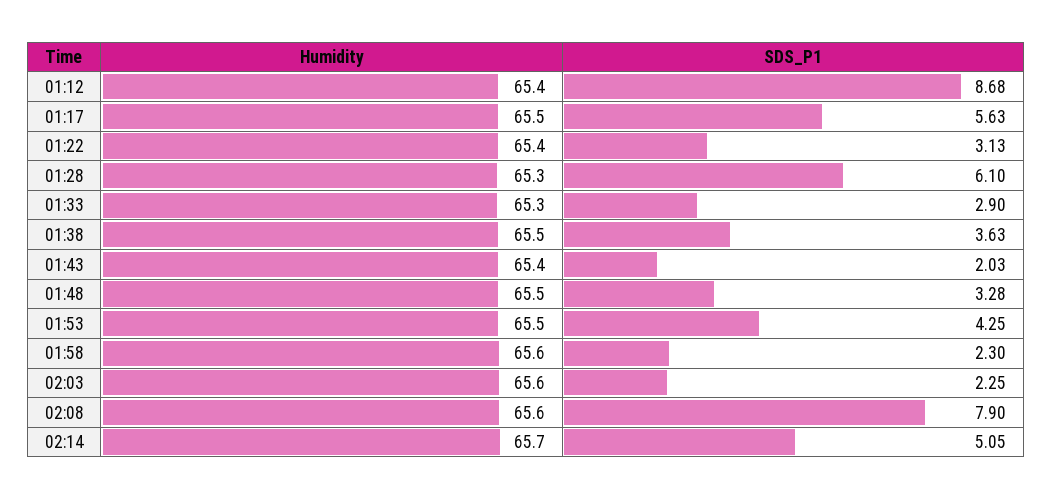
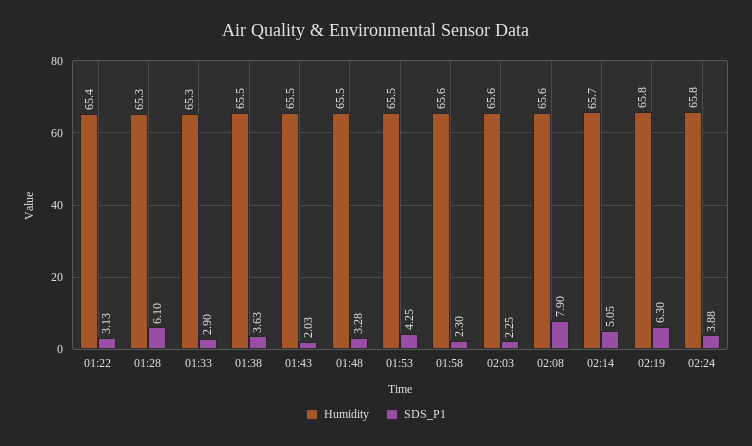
Humidity, 01:12: 65.4 -> none
SDS_P1, 01:12: 8.68 -> none
Humidity, 01:17: 65.5 -> none
SDS_P1, 01:17: 5.63 -> none
Humidity, 01:43: 65.4 -> 65.5
Humidity, 02:19: none -> 65.8
SDS_P1, 02:19: none -> 6.3
Humidity, 02:24: none -> 65.8
SDS_P1, 02:24: none -> 3.88

